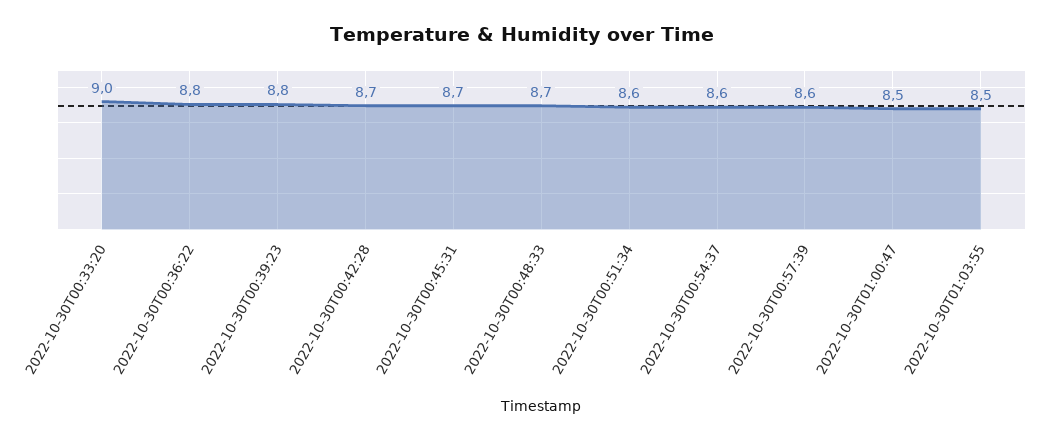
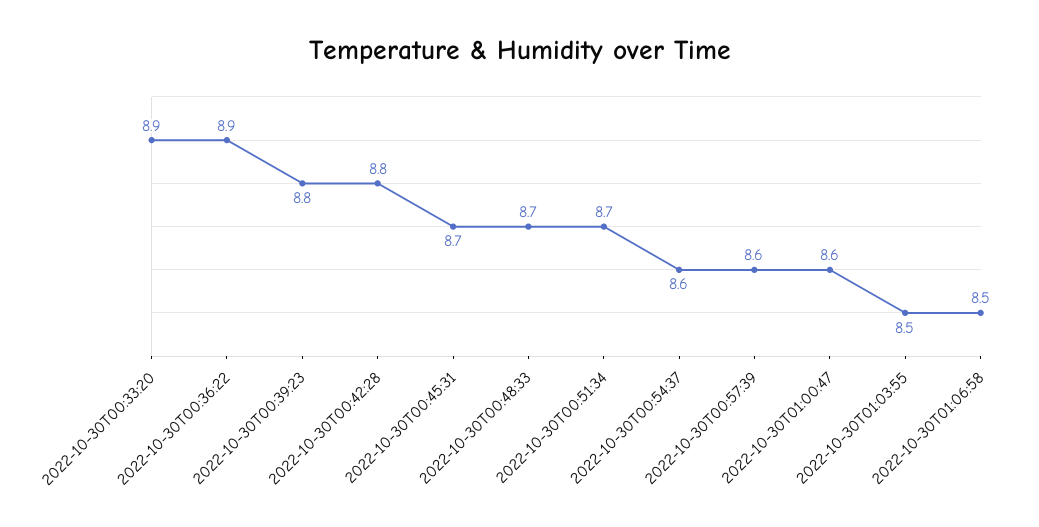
2022-10-30T00:33:20: 9 -> 8.9
2022-10-30T00:36:22: 8.8 -> 8.9
2022-10-30T00:42:28: 8.7 -> 8.8
2022-10-30T00:51:34: 8.6 -> 8.7
2022-10-30T01:00:47: 8.5 -> 8.6
2022-10-30T01:06:58: none -> 8.5

